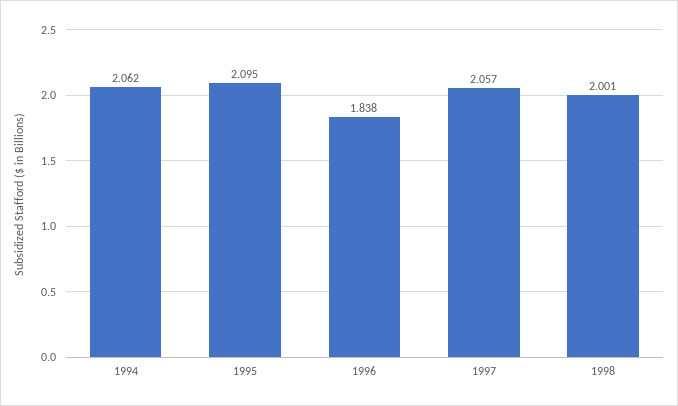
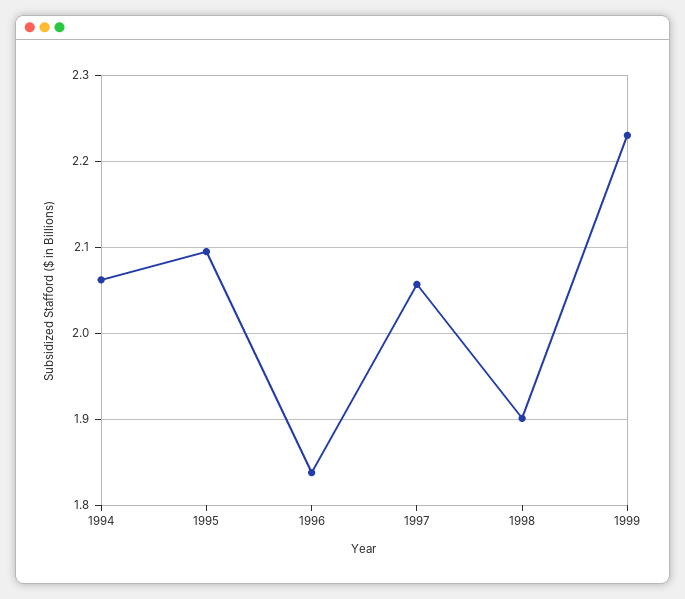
1998: 2.001 -> 1.9
1999: none -> 2.23

